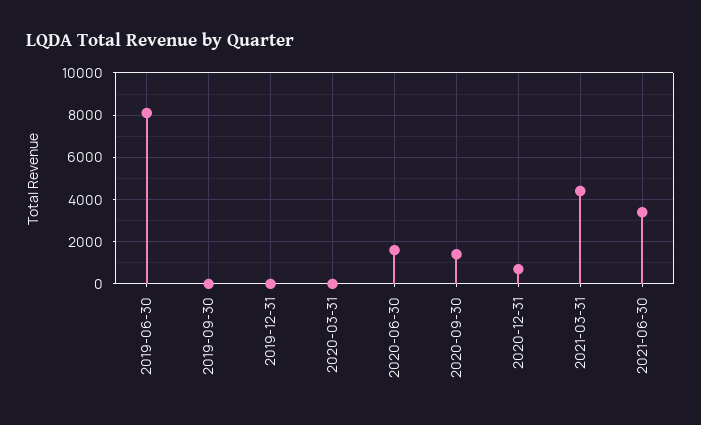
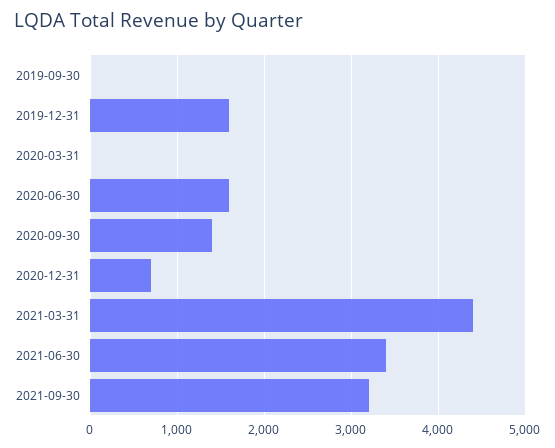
2019-06-30: 8000 -> none
2019-12-31: 0 -> 1600
2021-09-30: none -> 3200

